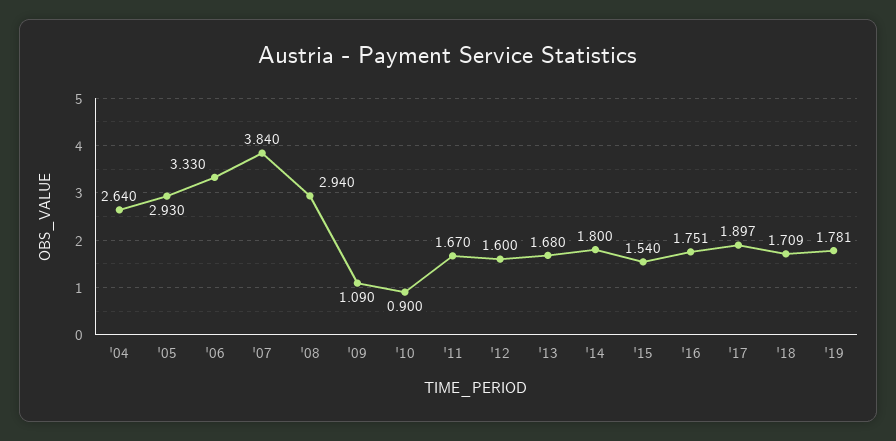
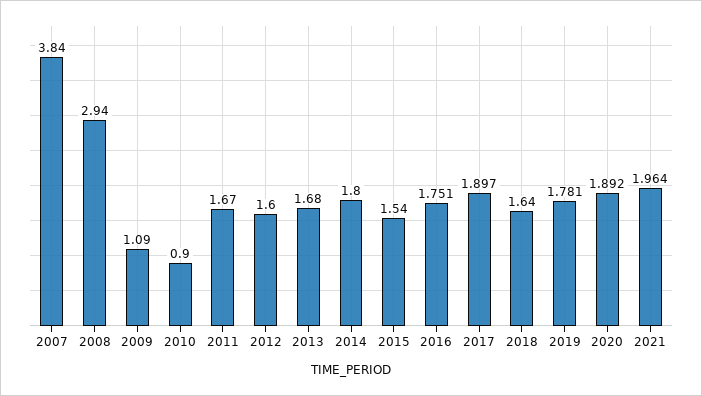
'04: 2.64 -> none
'05: 2.93 -> none
'06: 3.33 -> none
'18: 1.709 -> 1.64
2020: none -> 1.892
2021: none -> 1.964

